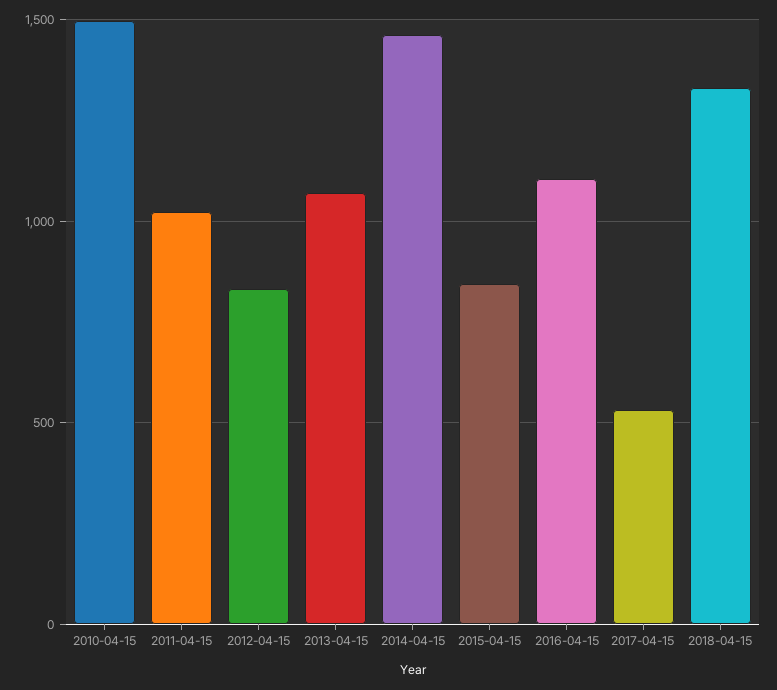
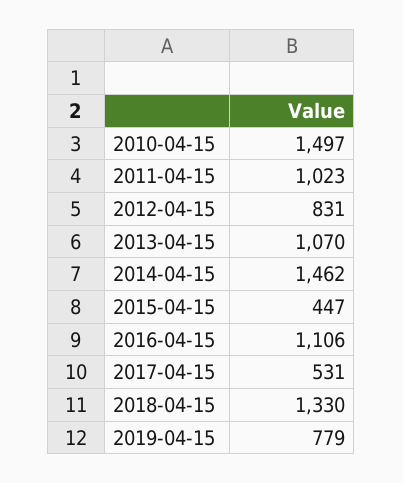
2015-04-15: 850 -> 447
2019-04-15: none -> 779

